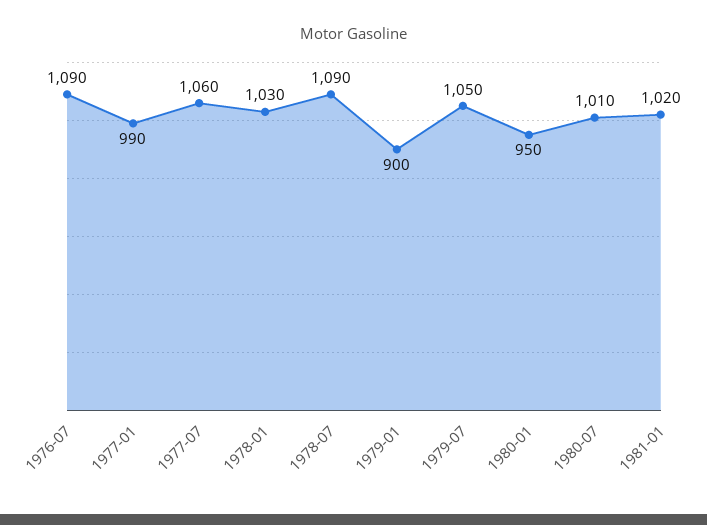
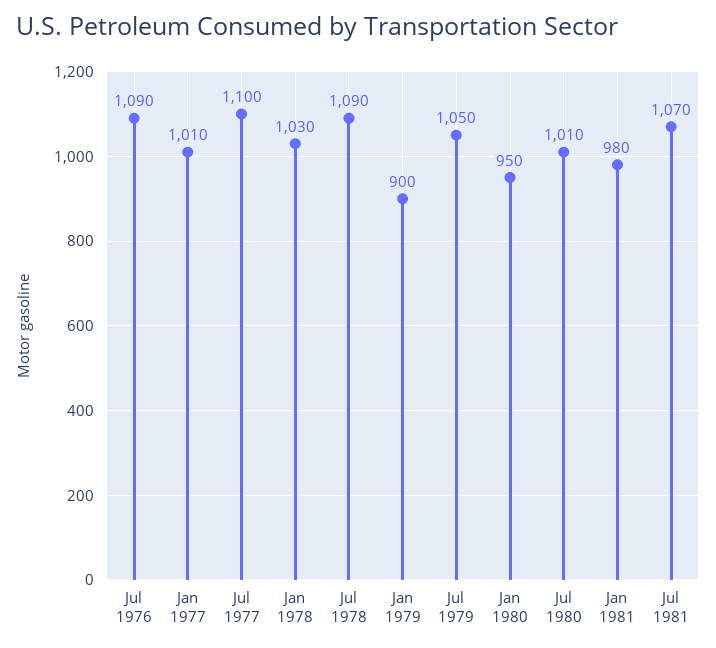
1977-01: 990 -> 1010
1977-07: 1060 -> 1100
1981-01: 1020 -> 980
Jul 1981: none -> 1070

